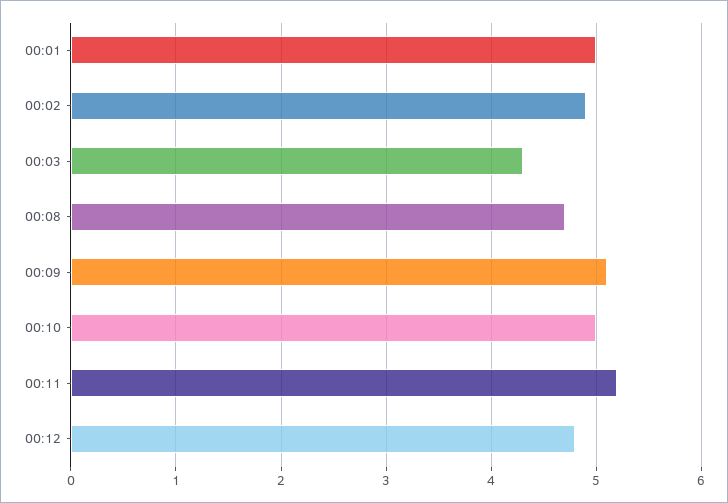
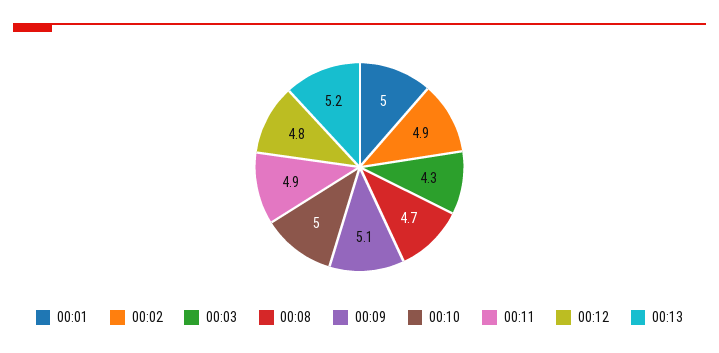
00:11: 5.2 -> 4.9
00:13: none -> 5.2

